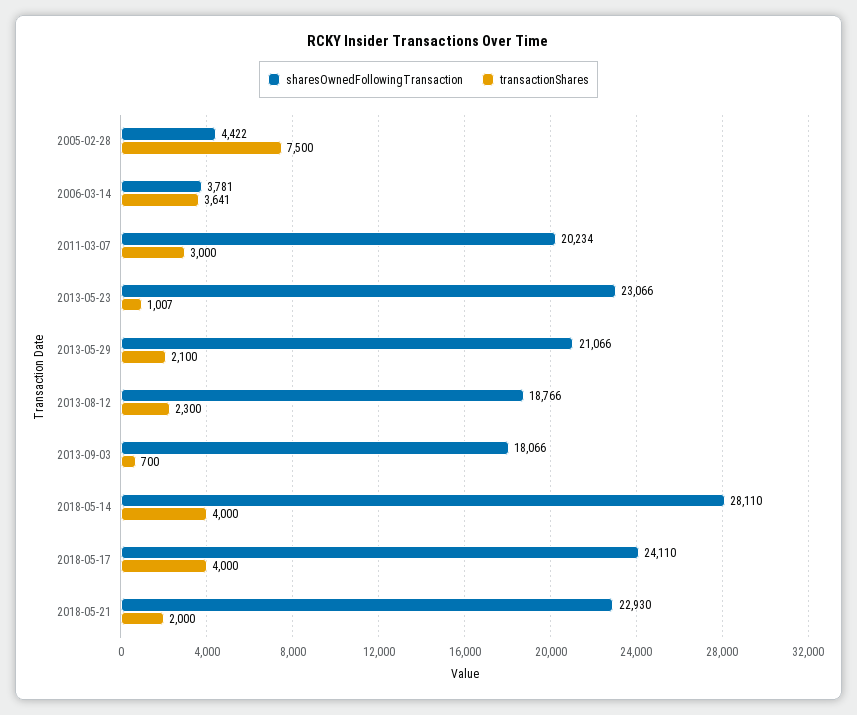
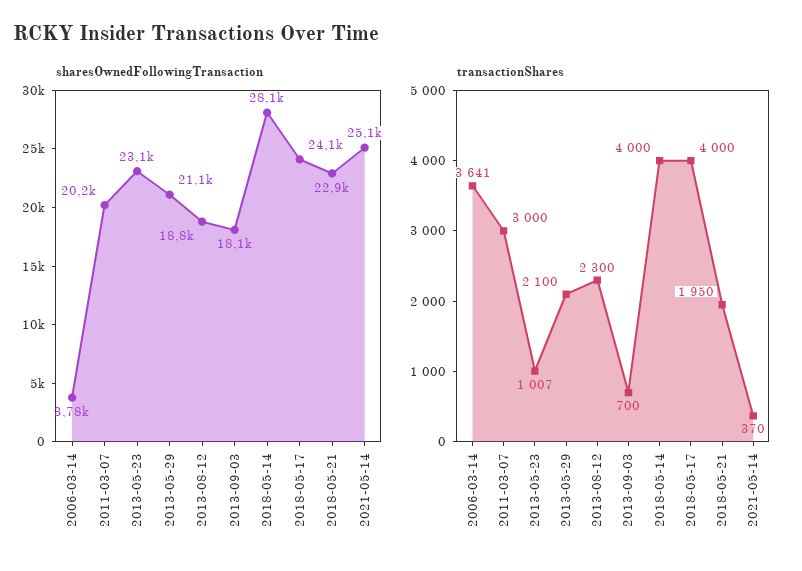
sharesOwnedFollowingTransaction, 2005-02-28: 4422 -> none
transactionShares, 2005-02-28: 7500 -> none
transactionShares, 2018-05-21: 2000 -> 1950
sharesOwnedFollowingTransaction, 2021-05-14: none -> 25100
transactionShares, 2021-05-14: none -> 370

